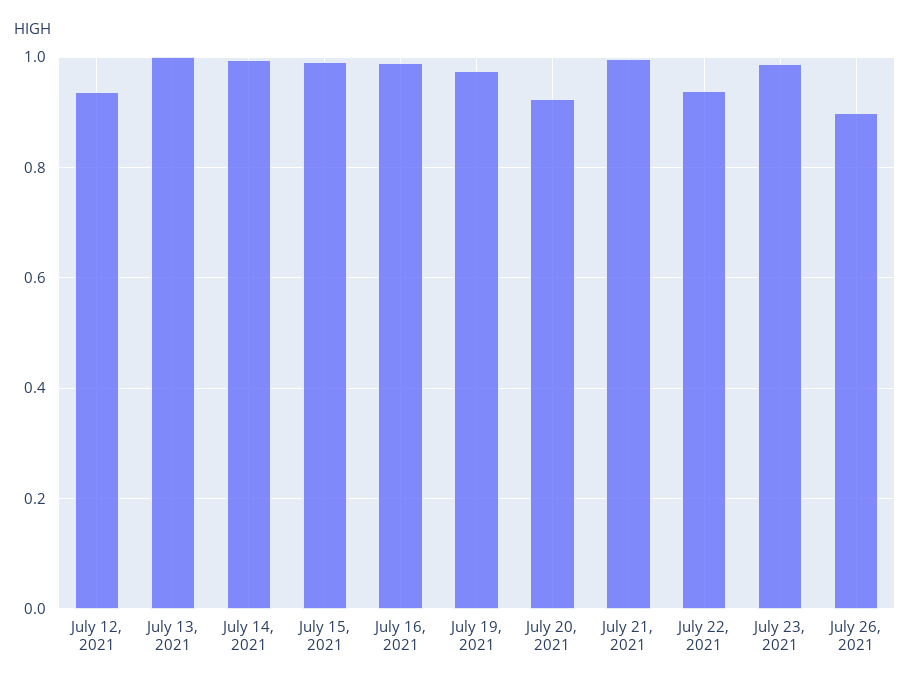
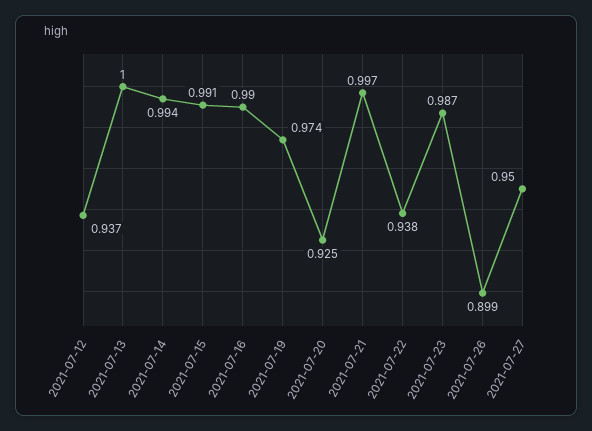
2021-07-27: none -> 0.95

